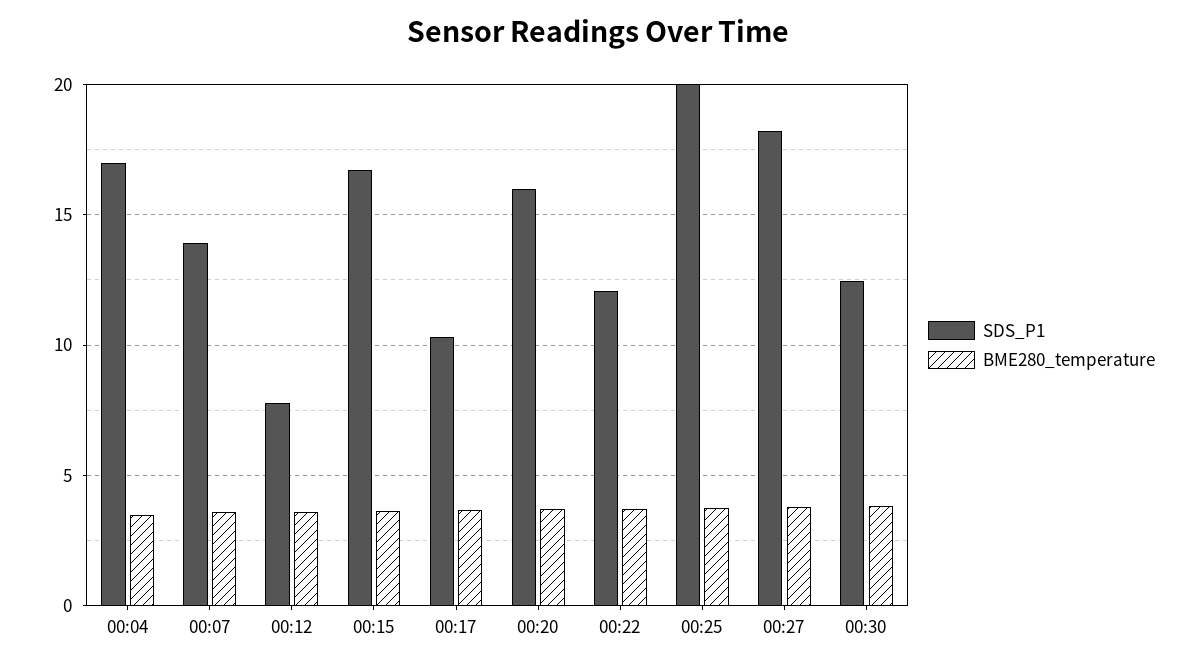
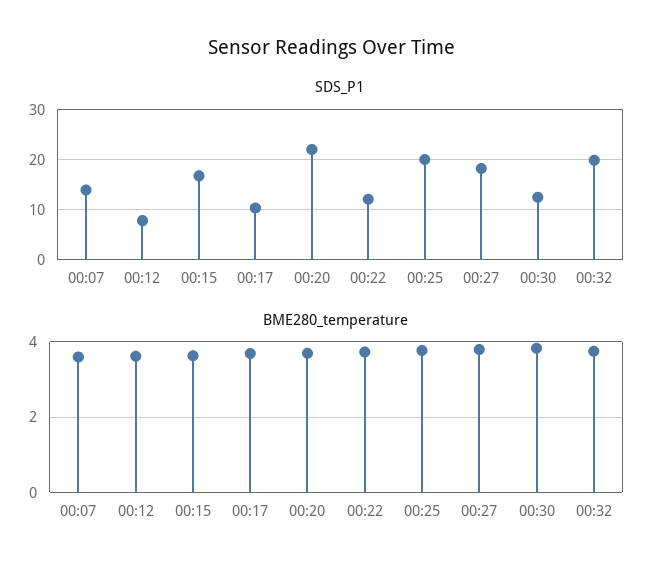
SDS_P1, 00:04: 17 -> none
BME280_temperature, 00:04: 3.5 -> none
SDS_P1, 00:20: 16 -> 22
SDS_P1, 00:32: none -> 20
BME280_temperature, 00:32: none -> 3.8

